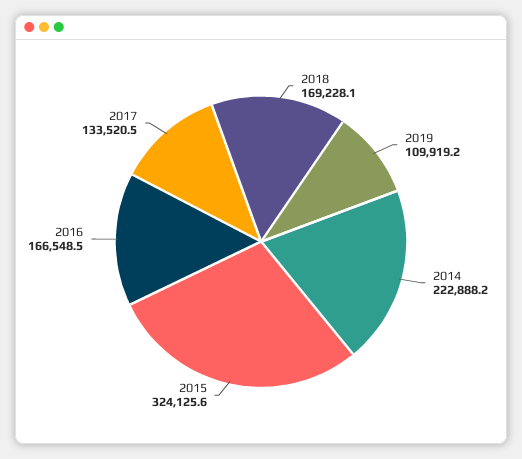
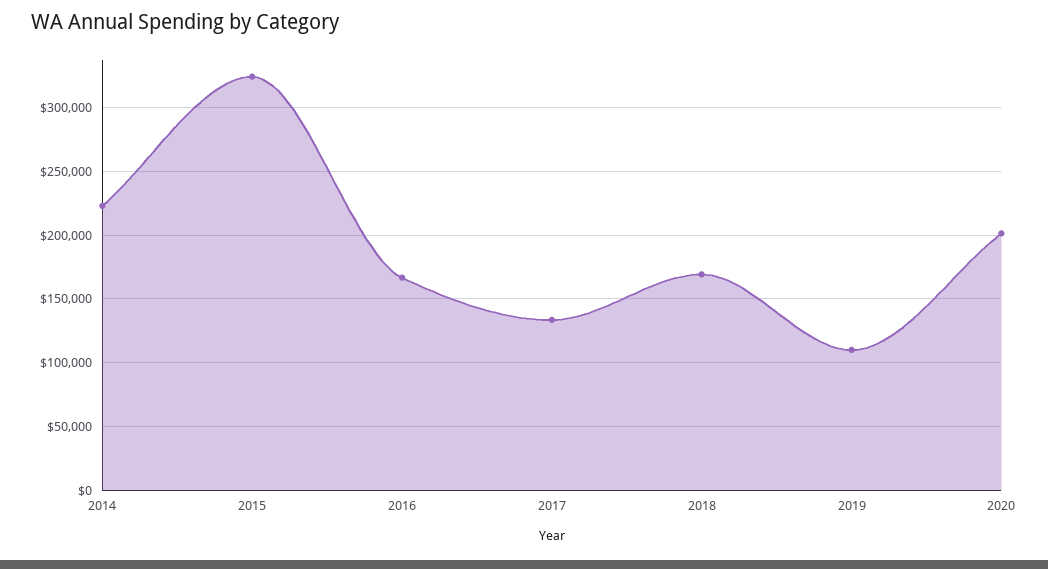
2020: none -> 200000

